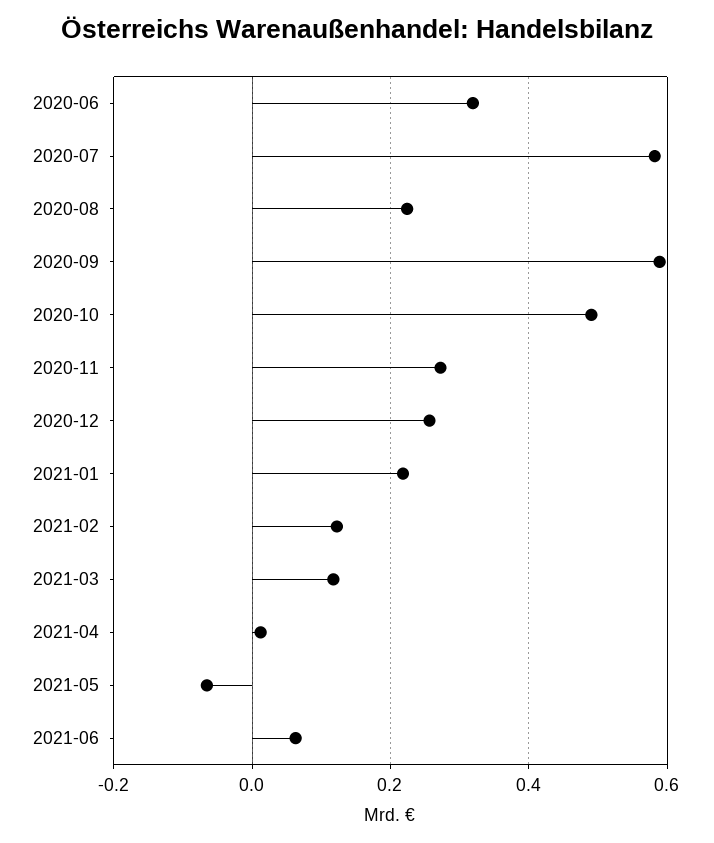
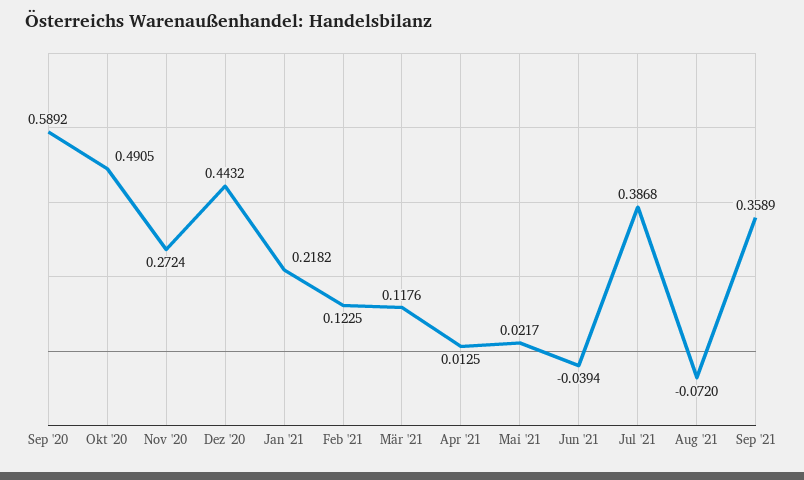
2020-06: 0.32 -> none
2020-07: 0.58 -> none
2020-08: 0.22 -> none
2020-12: 0.26 -> 0.4432
2021-05: -0.06 -> 0.0217
2021-06: 0.06 -> -0.0394
Jul '21: none -> 0.3868
Aug '21: none -> -0.072
Sep '21: none -> 0.3589

